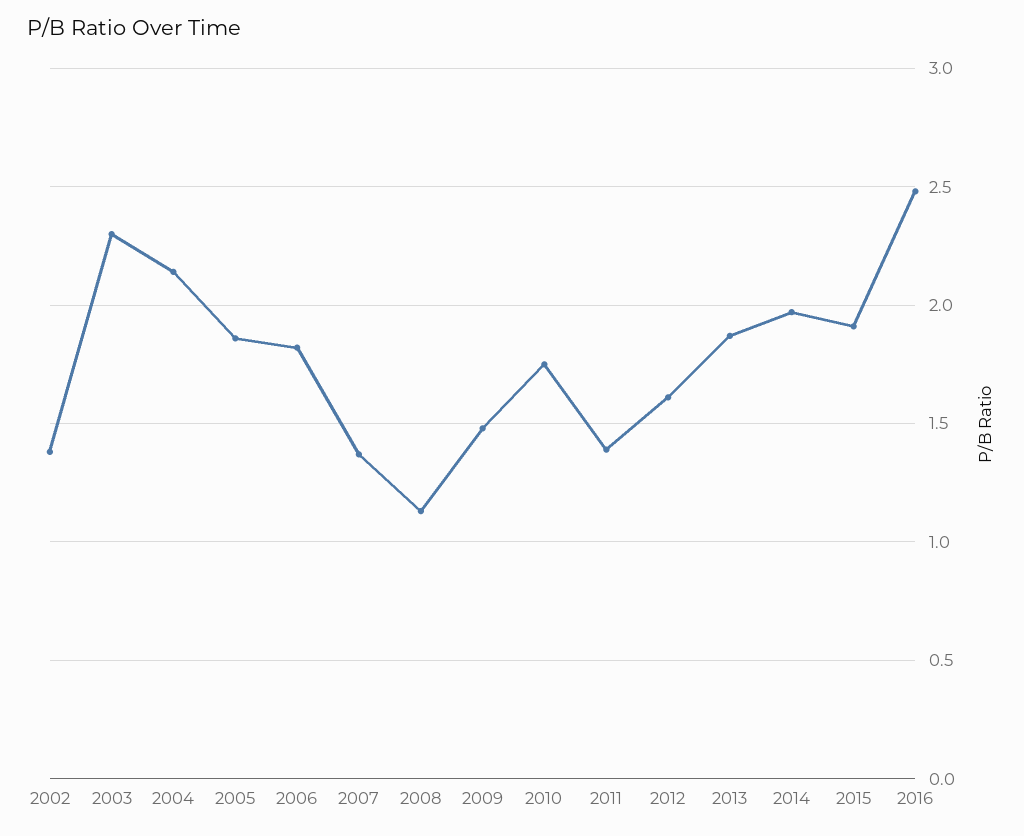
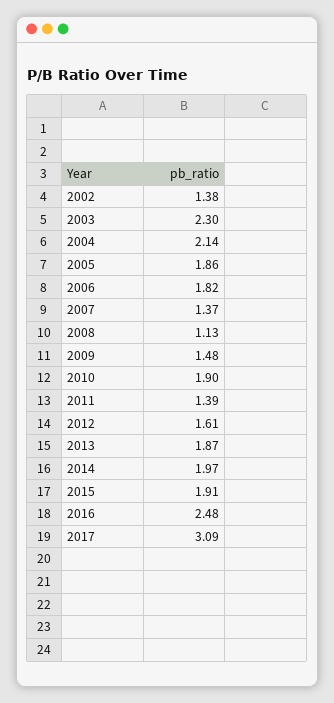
2010: 1.75 -> 1.9
2017: none -> 3.09

